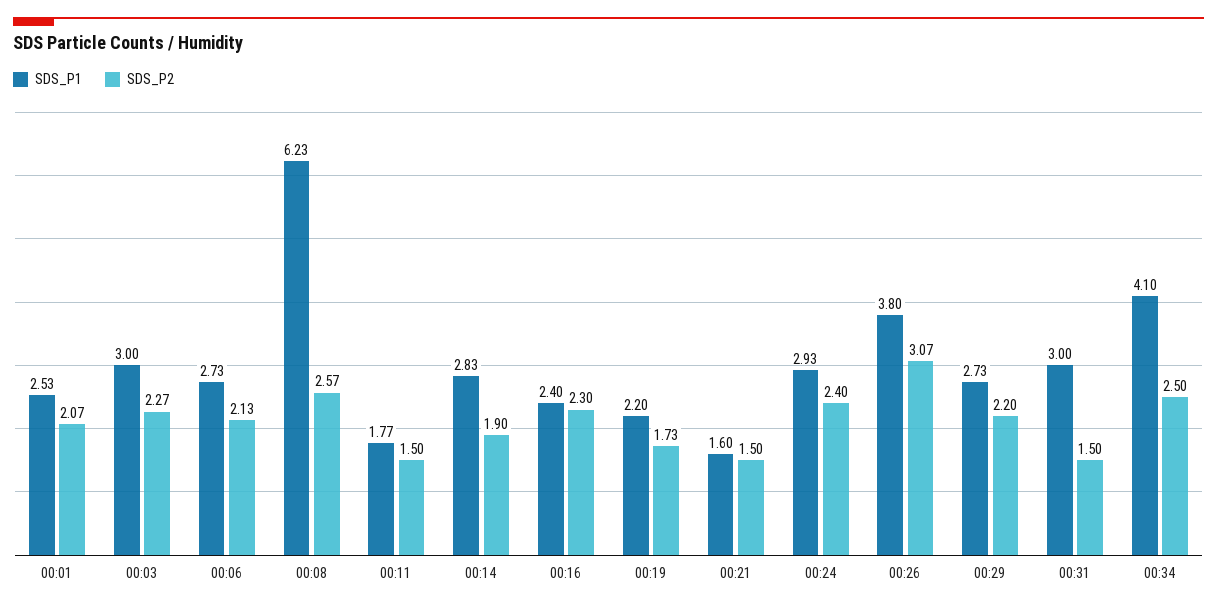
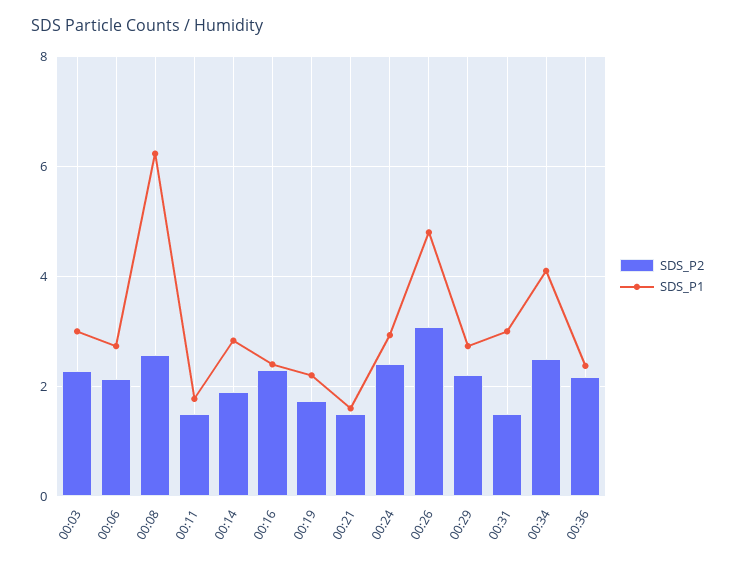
SDS_P1, 00:01: 2.53 -> none
SDS_P2, 00:01: 2.07 -> none
SDS_P1, 00:26: 3.8 -> 4.8
SDS_P2, 00:36: none -> 2.2
SDS_P1, 00:36: none -> 2.4

